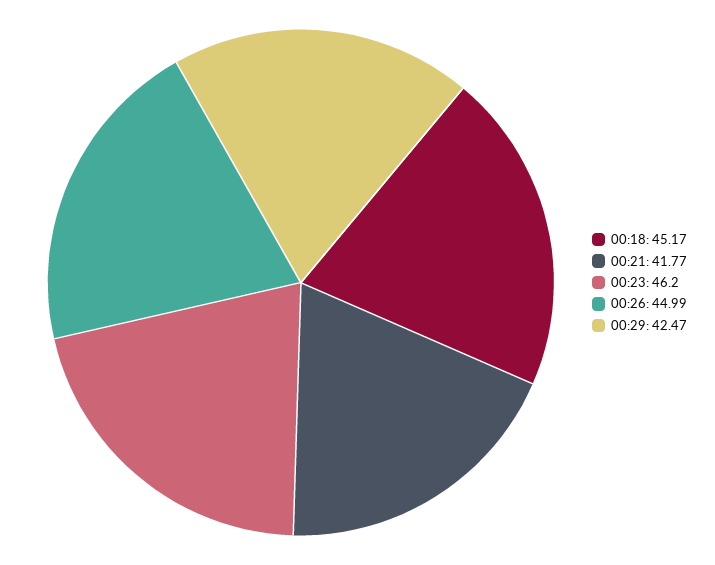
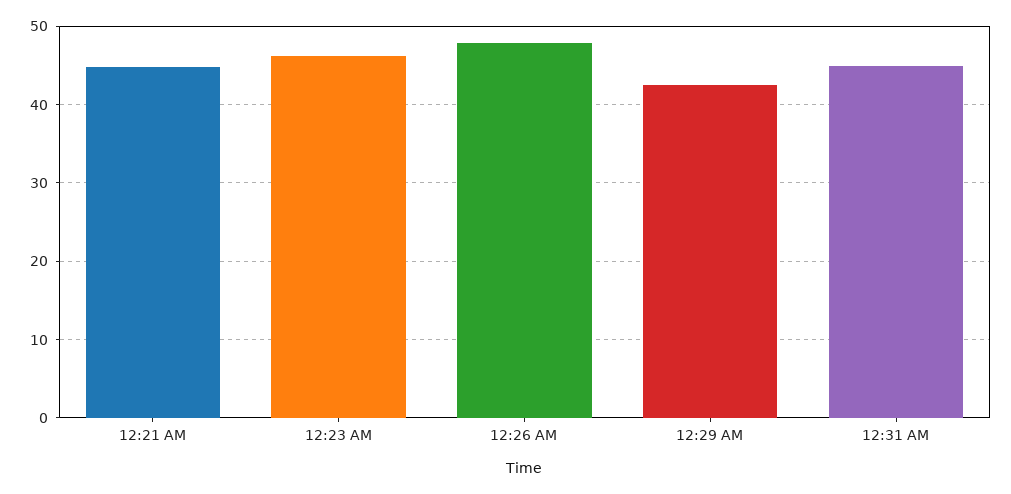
00:18: 45.17 -> none
00:21: 41.77 -> 45
00:26: 44.99 -> 48
12:31 AM: none -> 45

